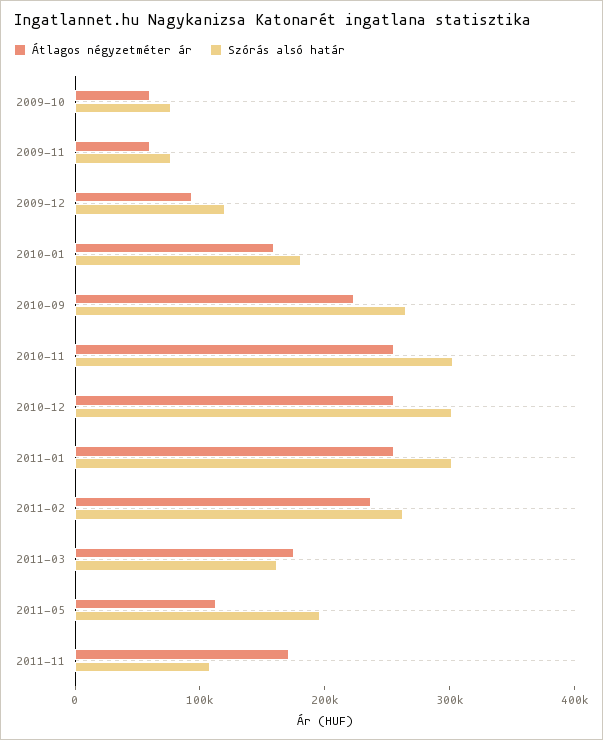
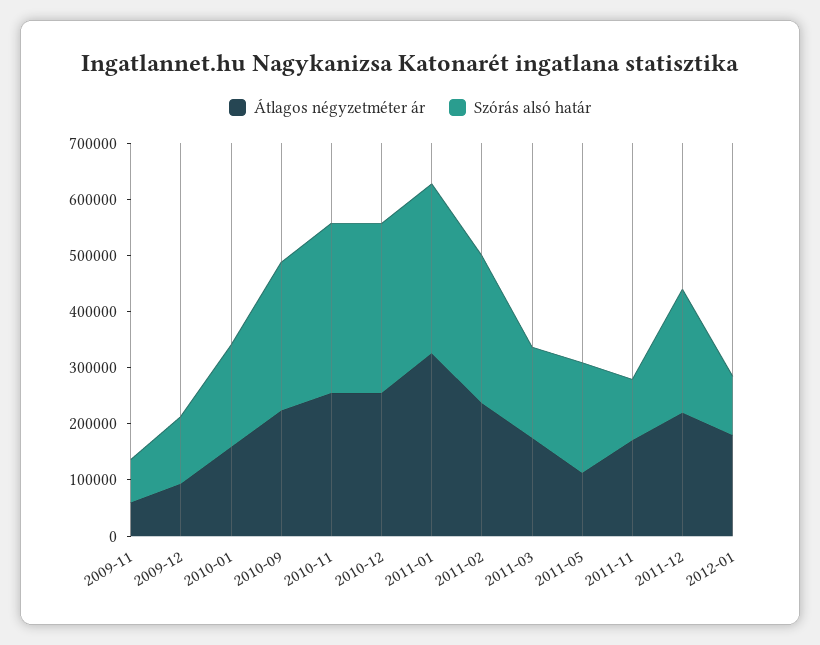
Átlagos négyzetméter ár, 2009-10: 60000 -> none
Szórás alsó határ, 2009-10: 80000 -> none
Átlagos négyzetméter ár, 2011-01: 260000 -> 320000
Átlagos négyzetméter ár, 2011-12: none -> 220000
Szórás alsó határ, 2011-12: none -> 220000
Átlagos négyzetméter ár, 2012-01: none -> 180000
Szórás alsó határ, 2012-01: none -> 100000

